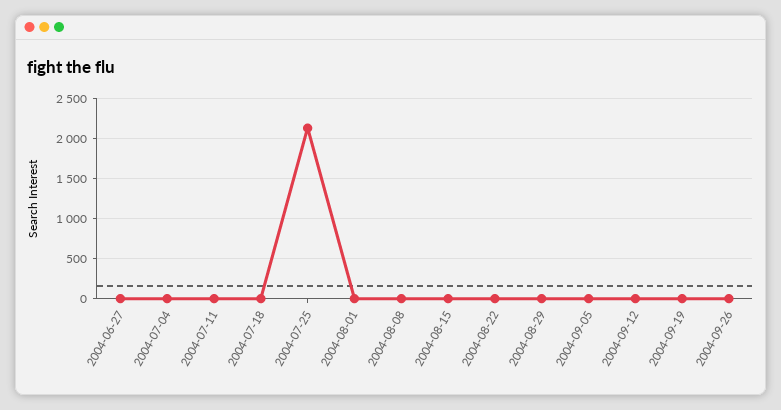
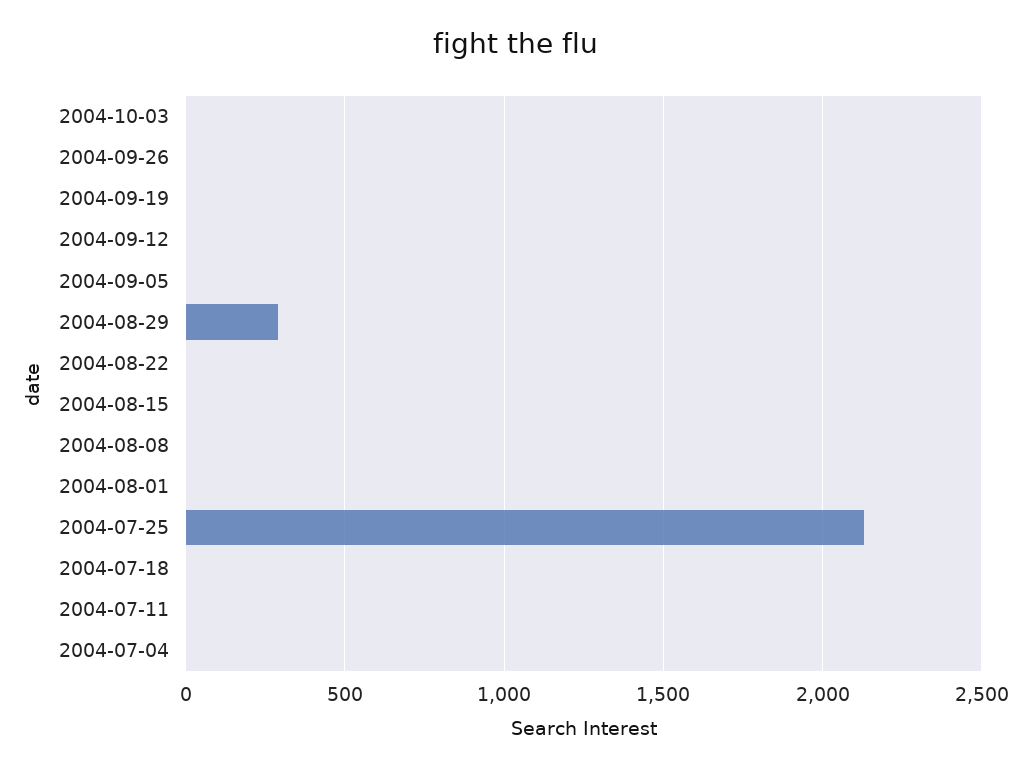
2004-06-27: 0 -> none
2004-08-29: 0 -> 300
2004-10-03: none -> 0

